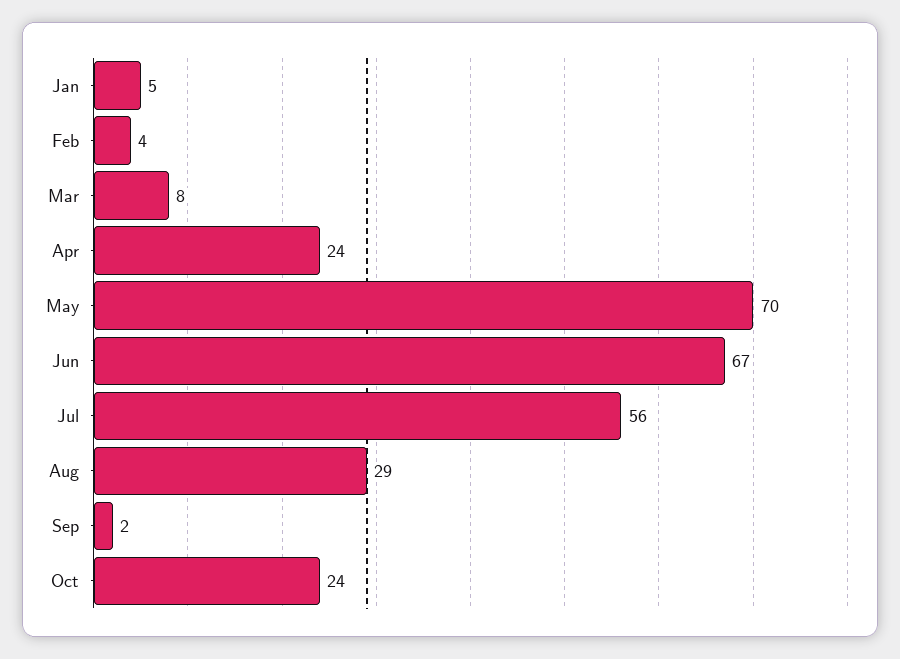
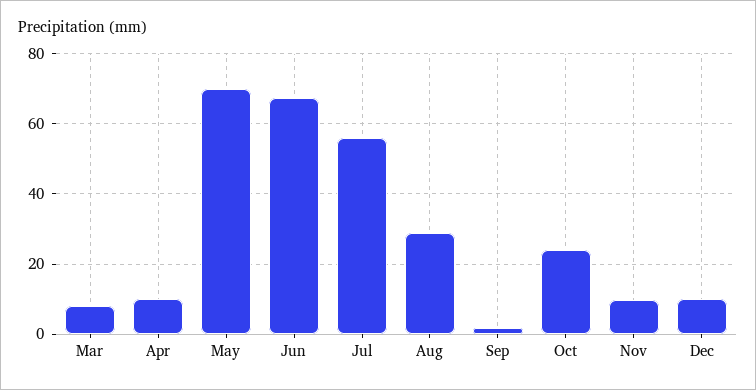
Jan: 5 -> none
Feb: 4 -> none
Apr: 24 -> 10
Nov: none -> 10
Dec: none -> 10

